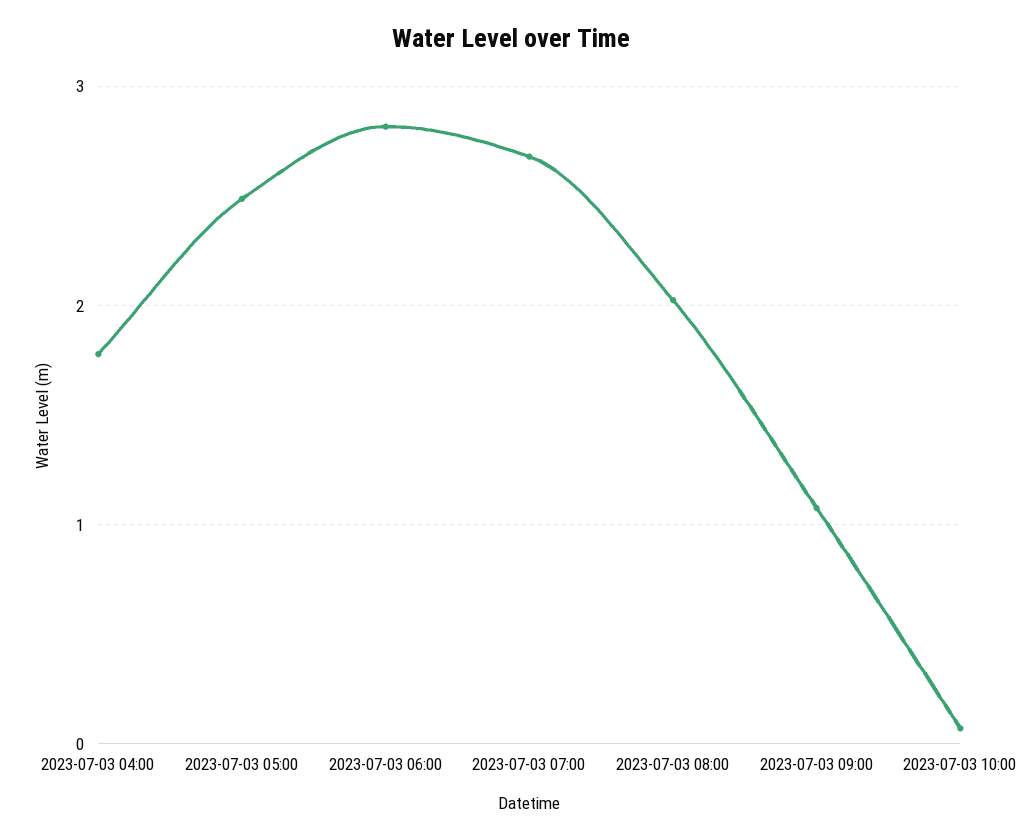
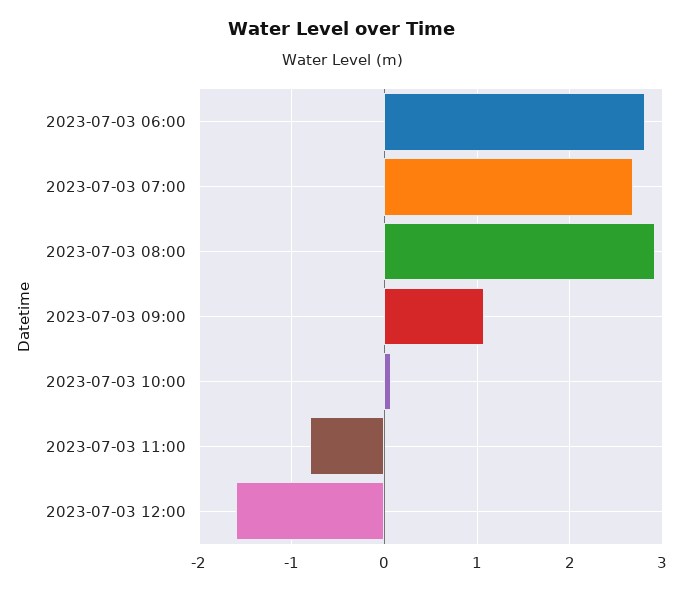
2023-07-03 04:00: 1.8 -> none
2023-07-03 05:00: 2.5 -> none
2023-07-03 08:00: 2 -> 2.9
2023-07-03 11:00: none -> -0.8
2023-07-03 12:00: none -> -1.6

